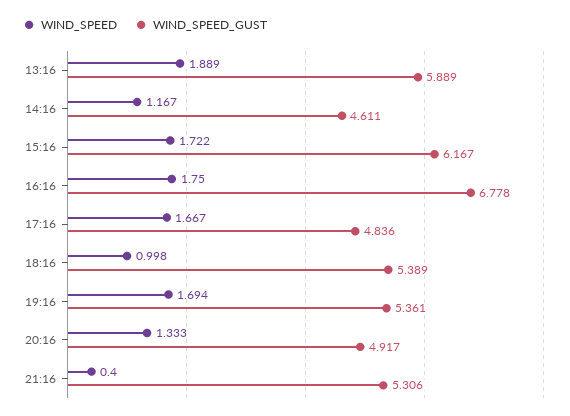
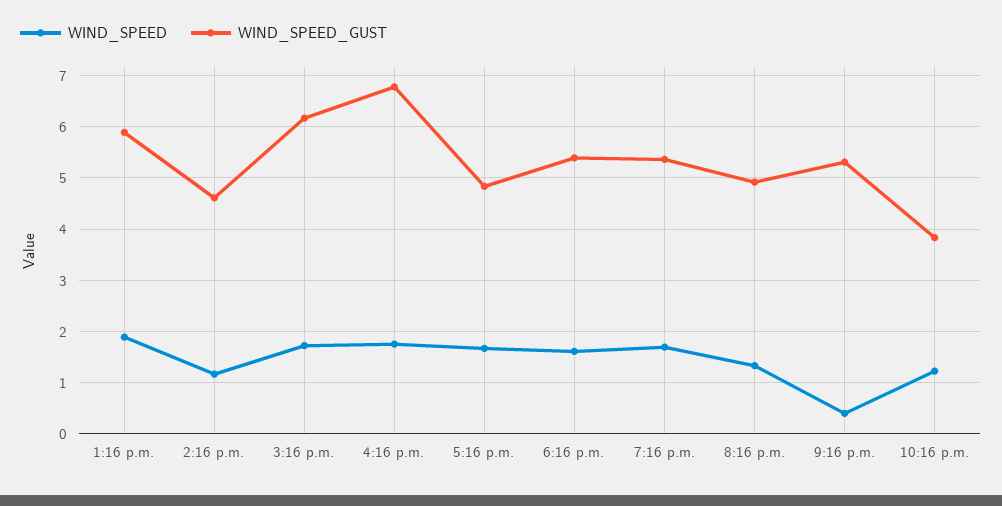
WIND_SPEED, 18:16: 0.998 -> 1.6
WIND_SPEED, 10:16 p.m.: none -> 1.2
WIND_SPEED_GUST, 10:16 p.m.: none -> 3.8

